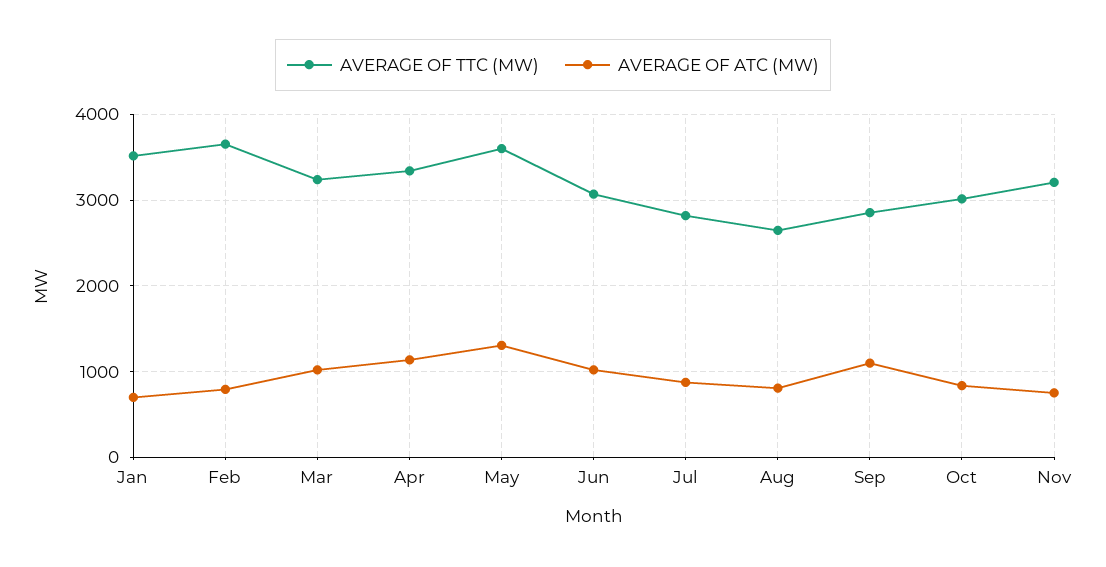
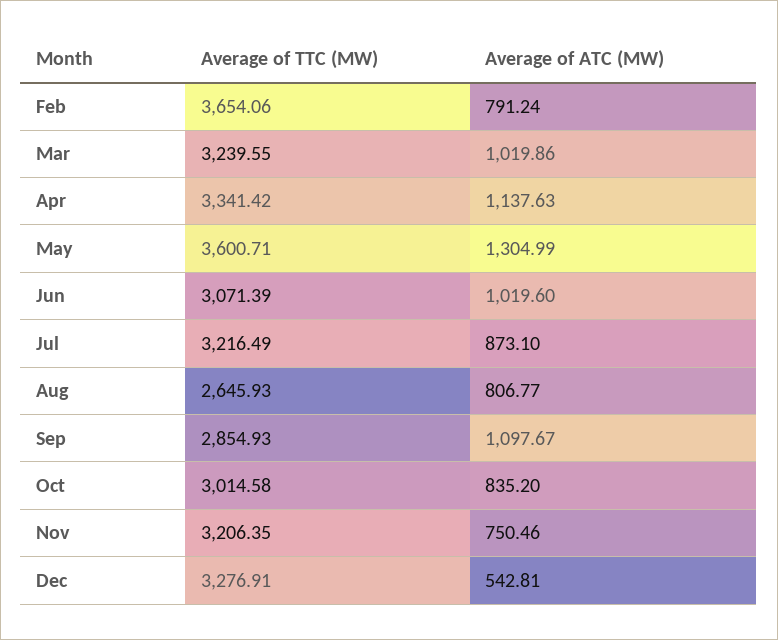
AVERAGE OF TTC (MW), Jan: 3500 -> none
AVERAGE OF ATC (MW), Jan: 700 -> none
AVERAGE OF TTC (MW), Jul: 2800 -> 3216.49
AVERAGE OF TTC (MW), Dec: none -> 3276.91
AVERAGE OF ATC (MW), Dec: none -> 542.81

